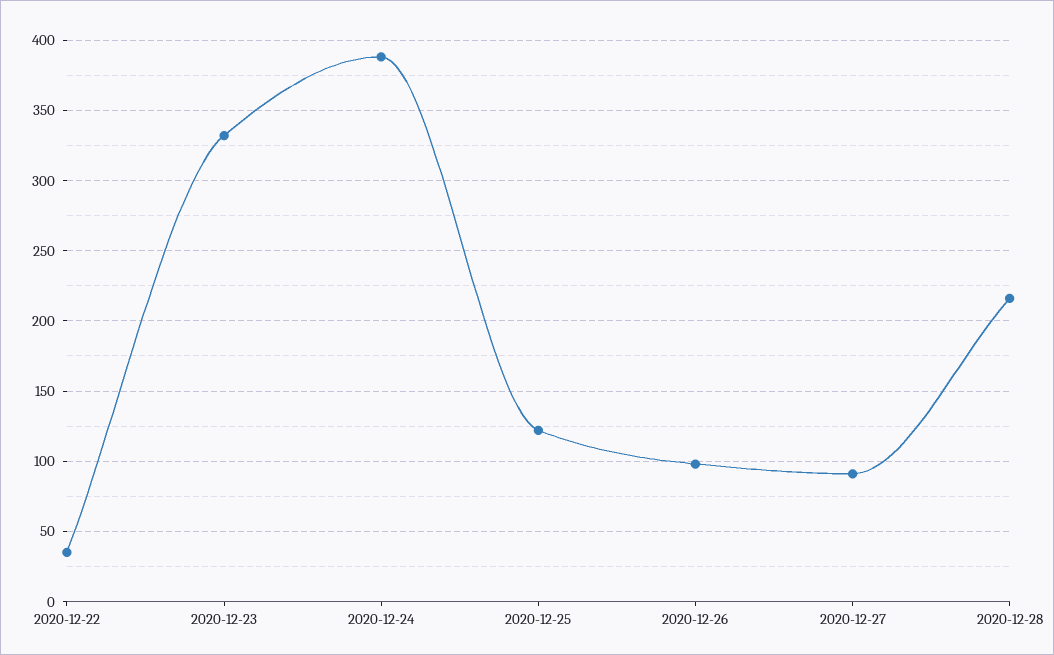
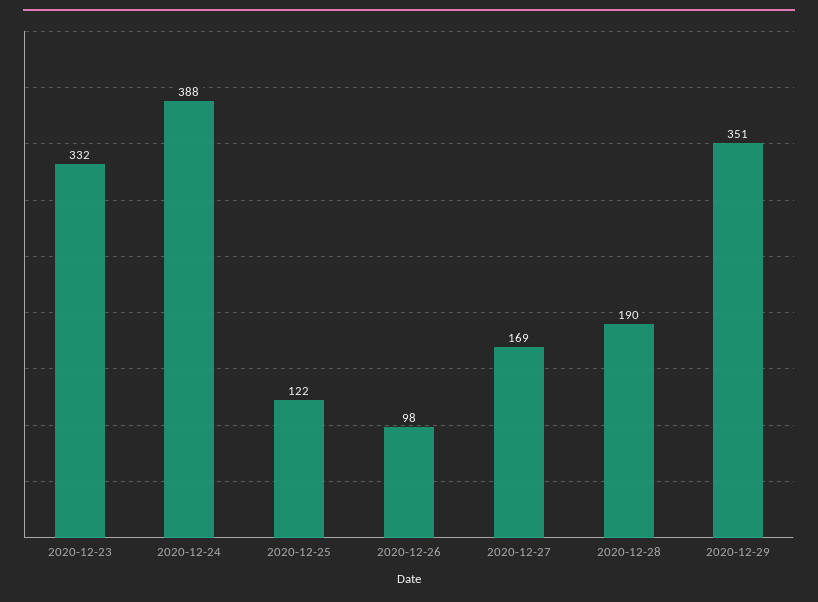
2020-12-22: 35 -> none
2020-12-27: 90 -> 169
2020-12-28: 215 -> 190
2020-12-29: none -> 351

